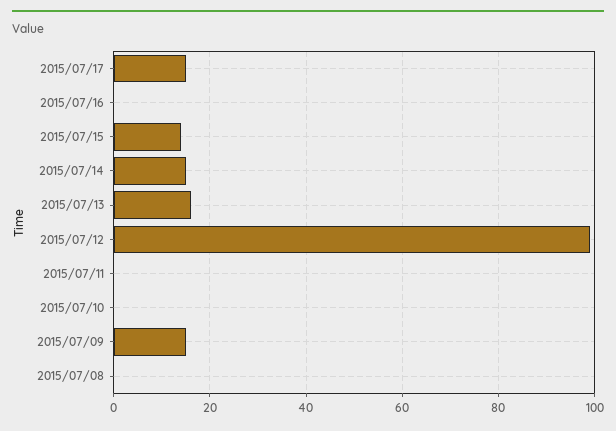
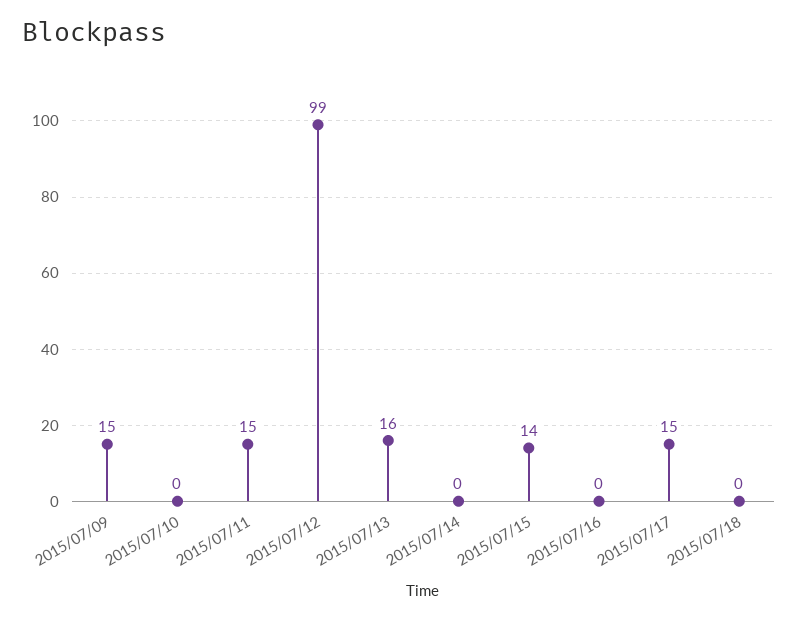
2015/07/14: 15 -> 0
2015/07/11: 0 -> 15
2015/07/08: 0 -> none
2015/07/18: none -> 0

